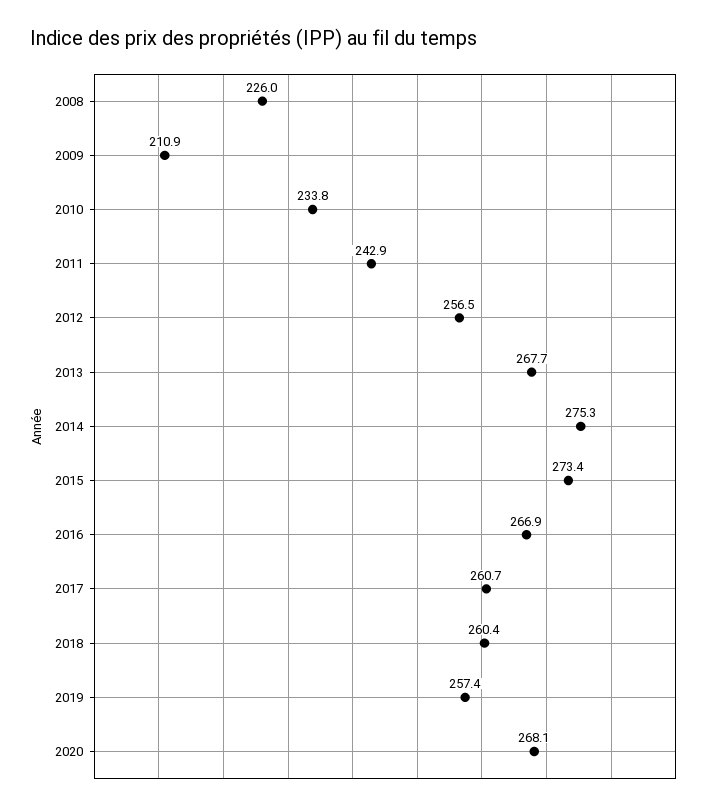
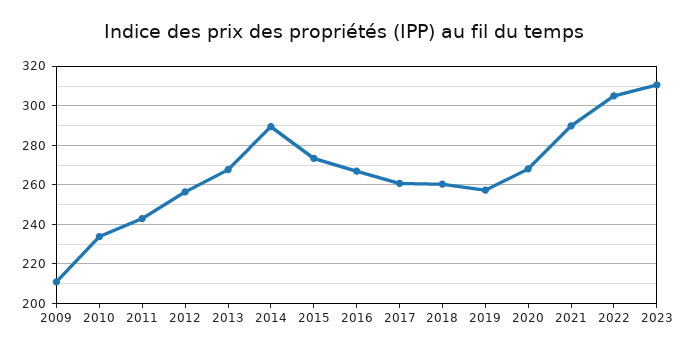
2008: 226 -> none
2014: 275.3 -> 290
2021: none -> 290
2022: none -> 305
2023: none -> 310

